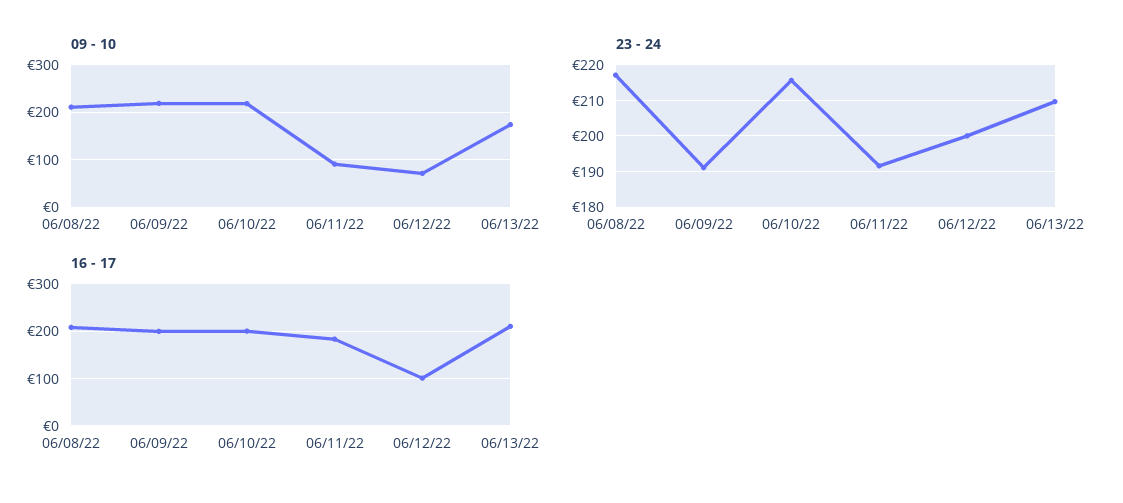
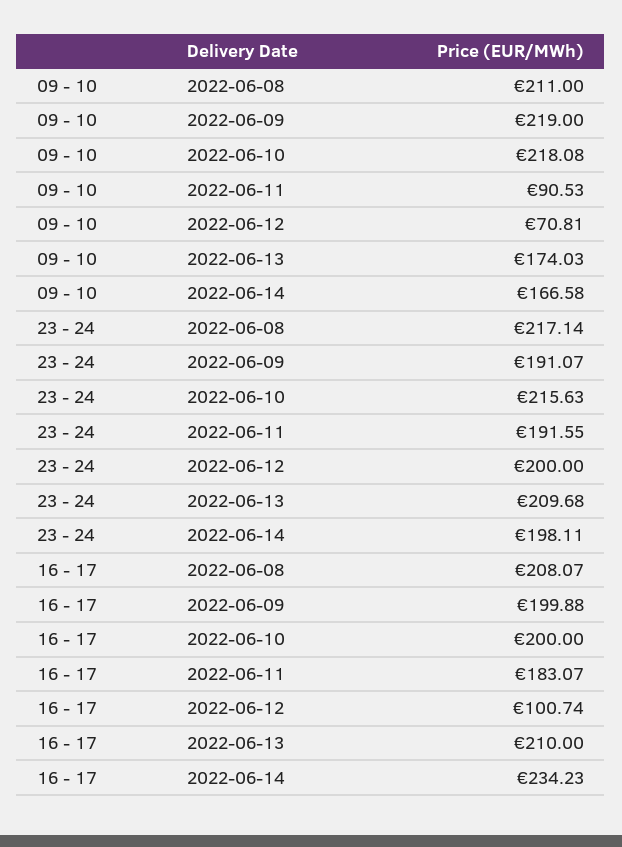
09 - 10, 2022-06-14: none -> 166.58
23 - 24, 2022-06-14: none -> 198.11
16 - 17, 2022-06-14: none -> 234.23

